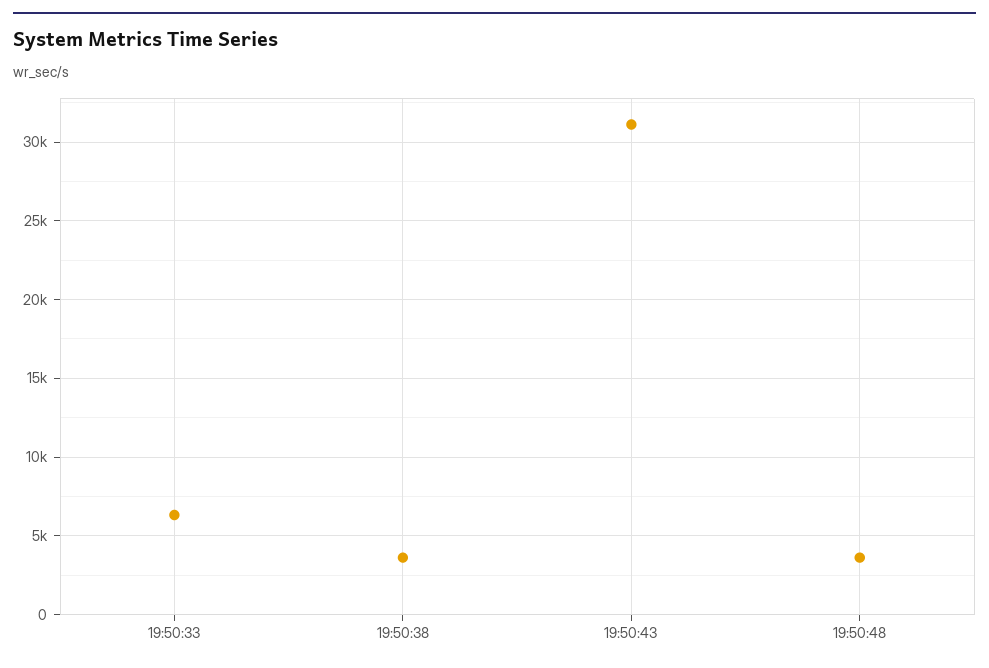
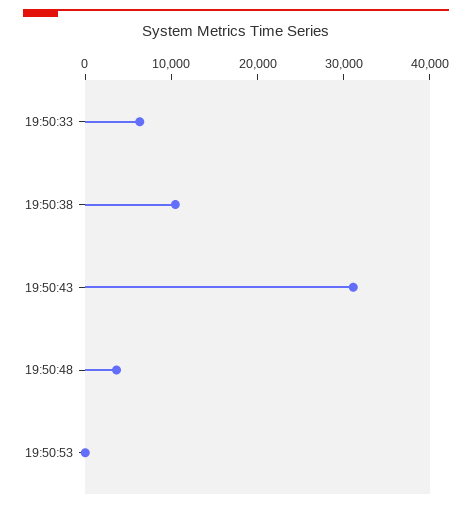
19:50:38: 3500 -> 10000
19:50:53: none -> 0

